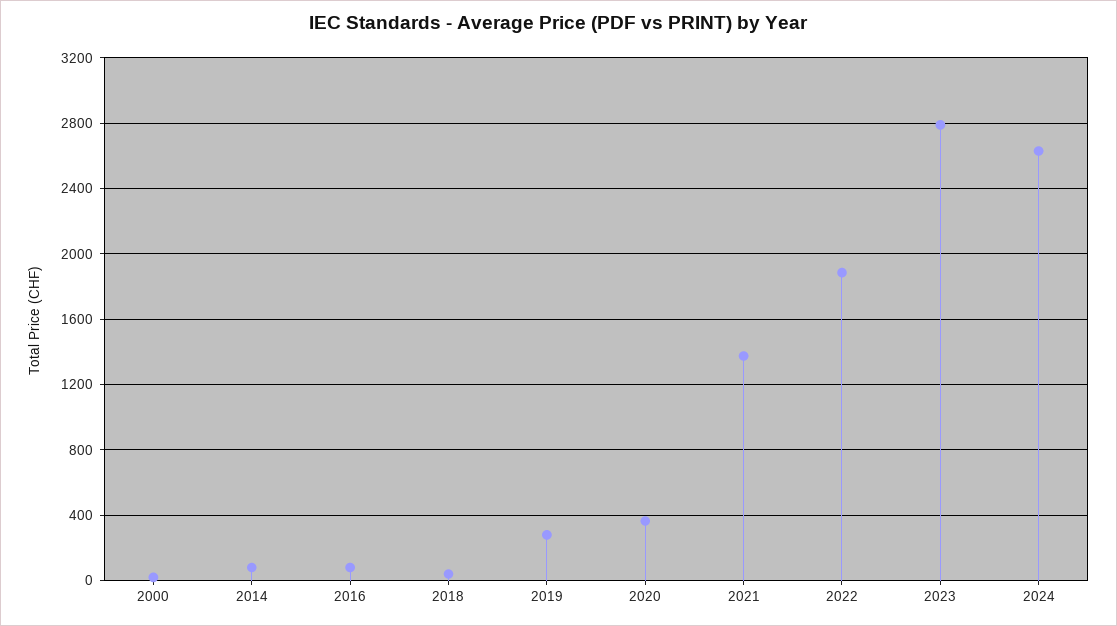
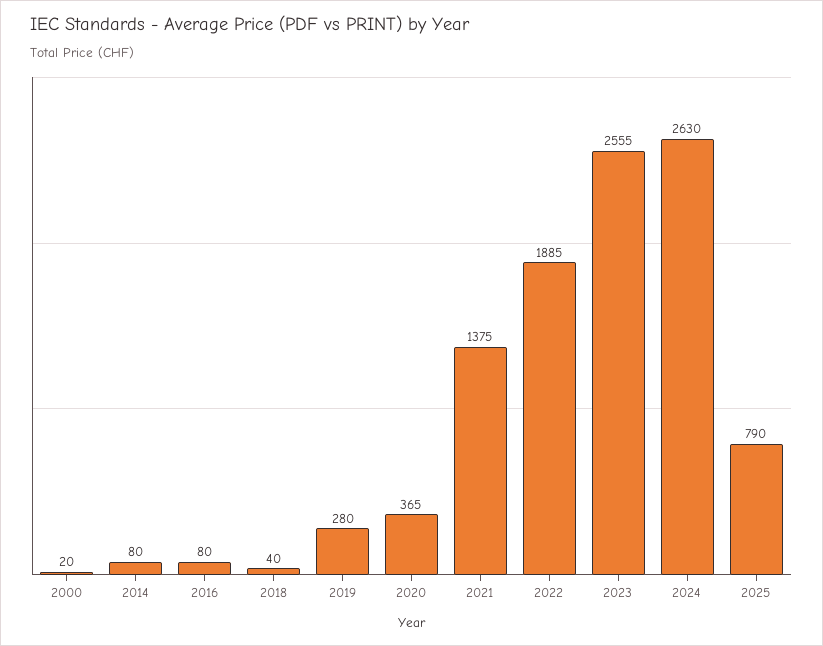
2023: 2800 -> 2555
2025: none -> 790

